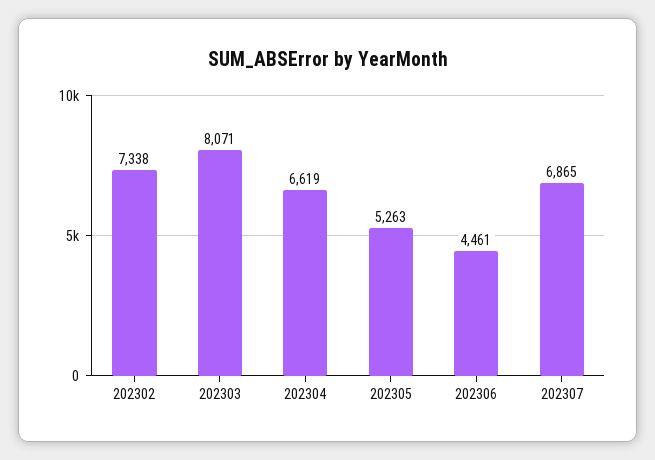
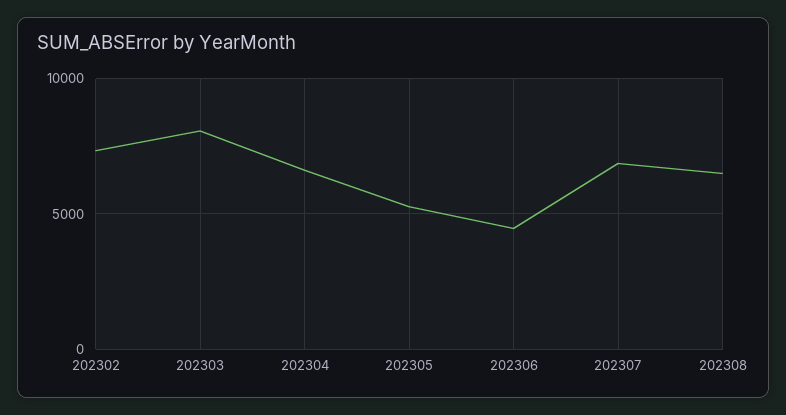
202308: none -> 6500

